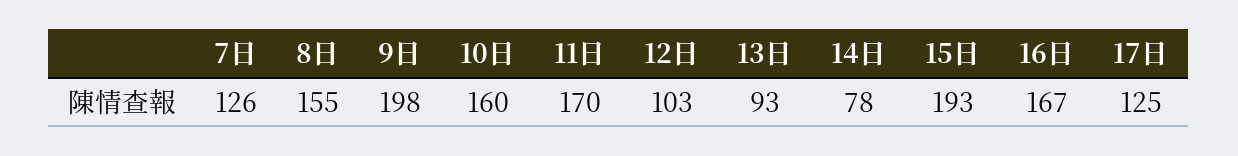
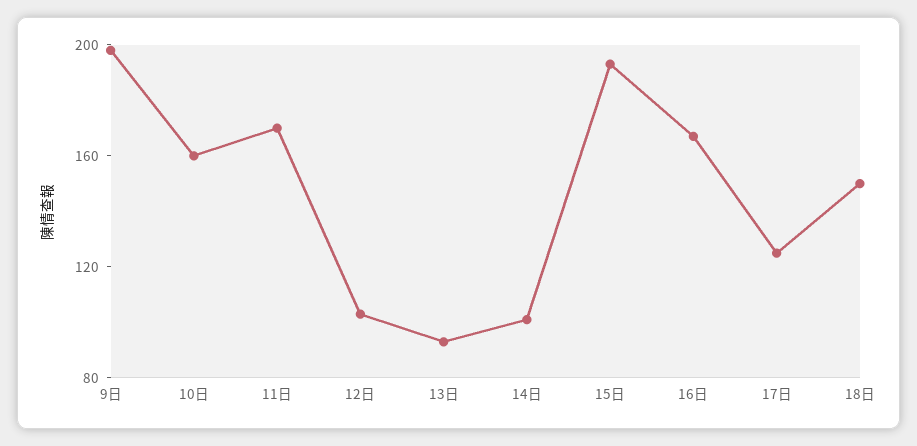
7日: 126 -> none
8日: 155 -> none
14日: 78 -> 100
18日: none -> 150

